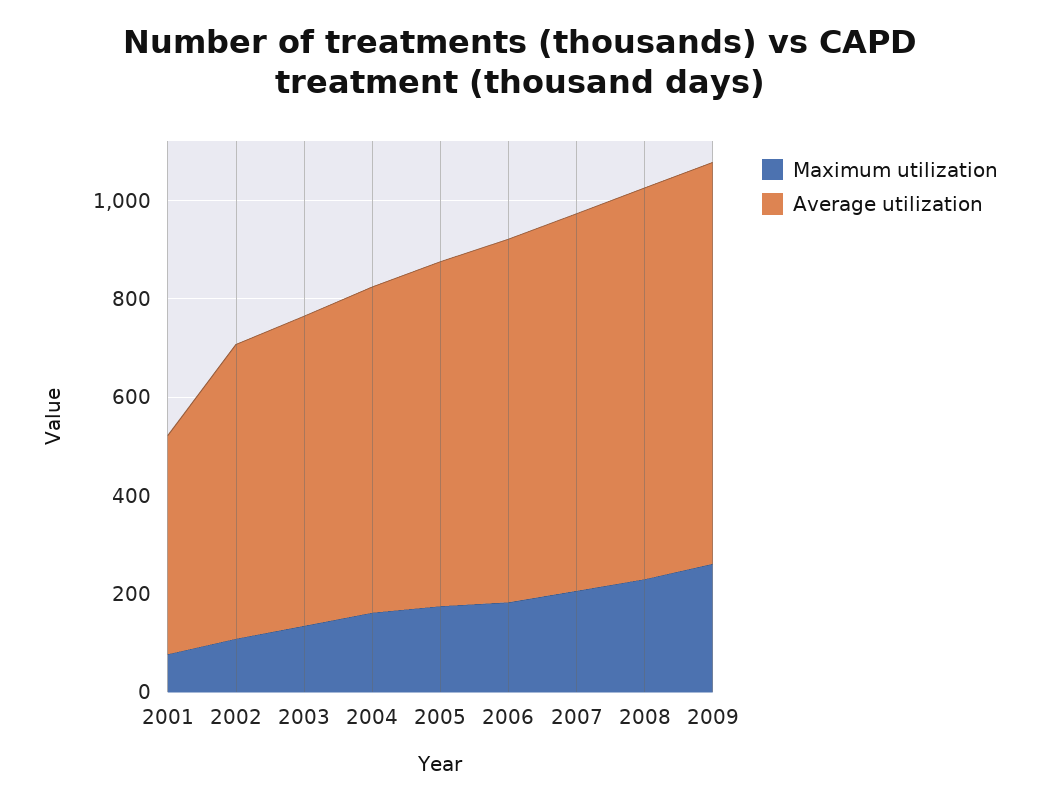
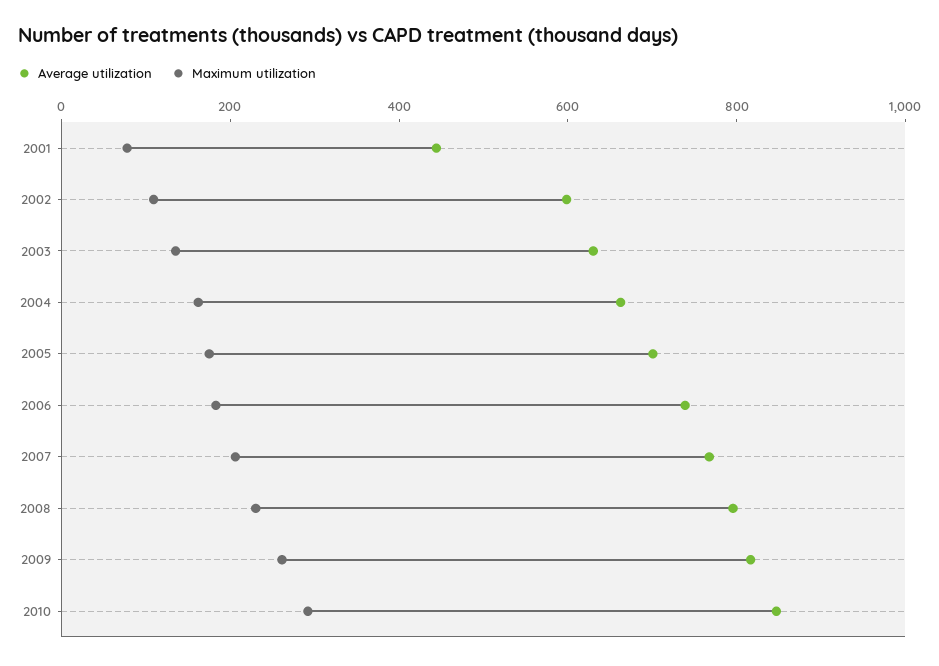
Average utilization, 2010: none -> 850
Maximum utilization, 2010: none -> 300

